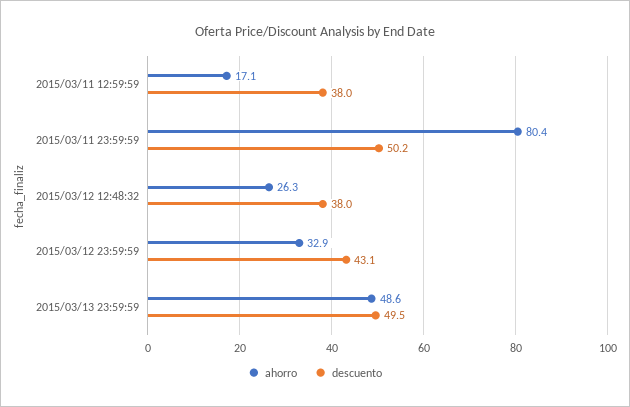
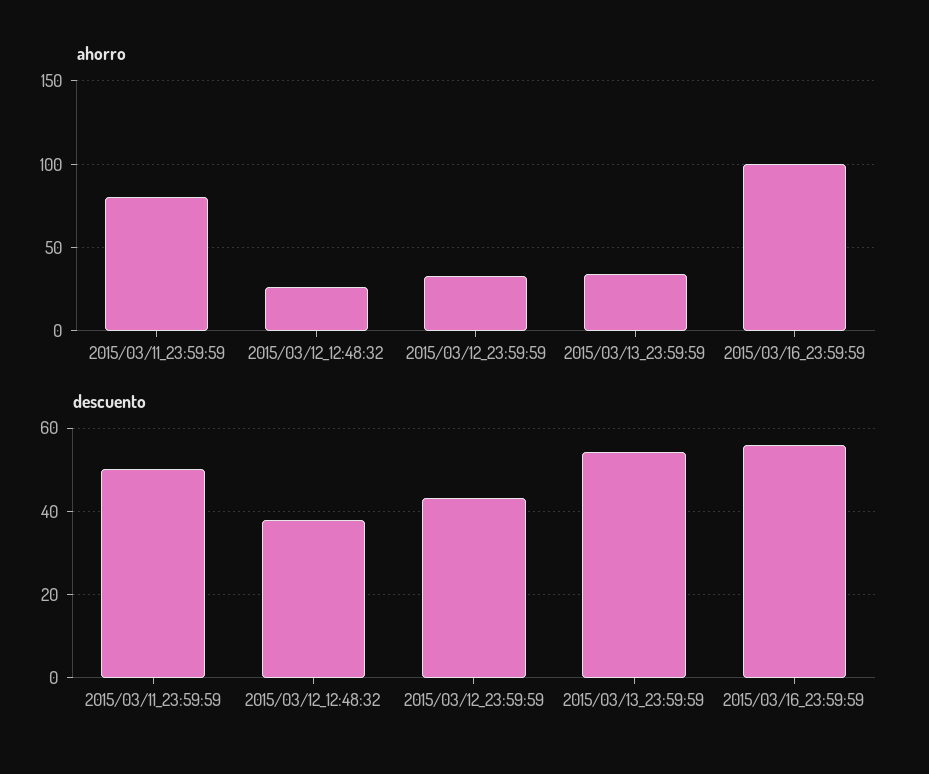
ahorro, 2015/03/11 12:59:59: 17.1 -> none
descuento, 2015/03/11 12:59:59: 38 -> none
ahorro, 2015/03/13 23:59:59: 48.6 -> 35
descuento, 2015/03/13 23:59:59: 49.5 -> 54
ahorro, 2015/03/16_23:59:59: none -> 100
descuento, 2015/03/16_23:59:59: none -> 56

